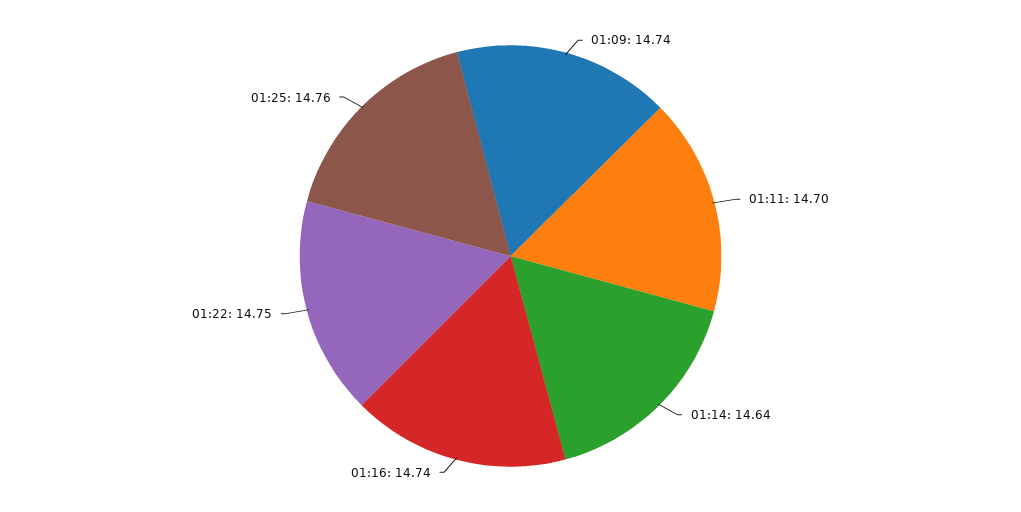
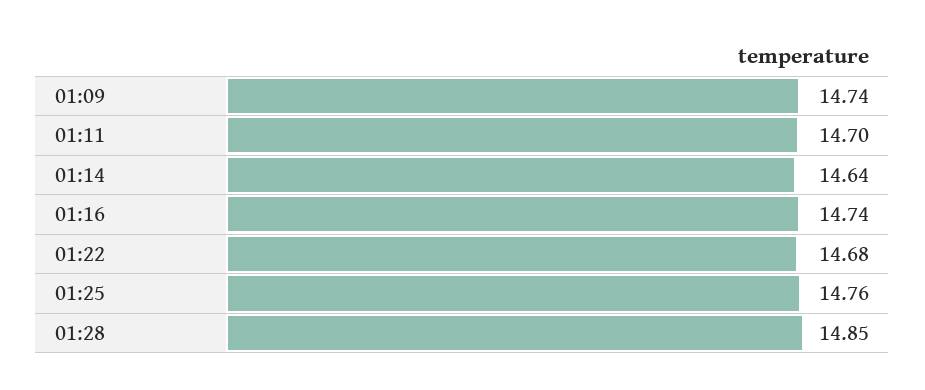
01:22: 14.75 -> 14.68
01:28: none -> 14.85

